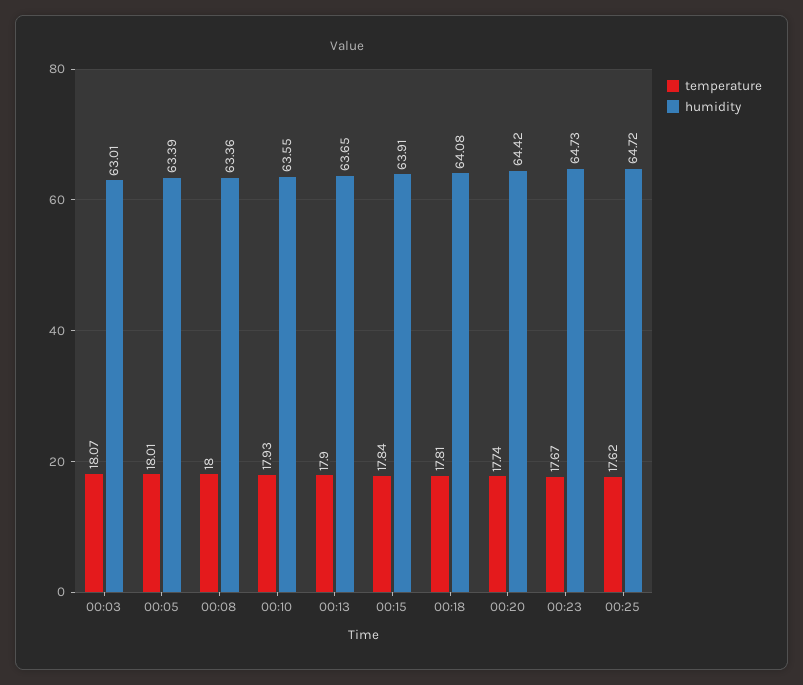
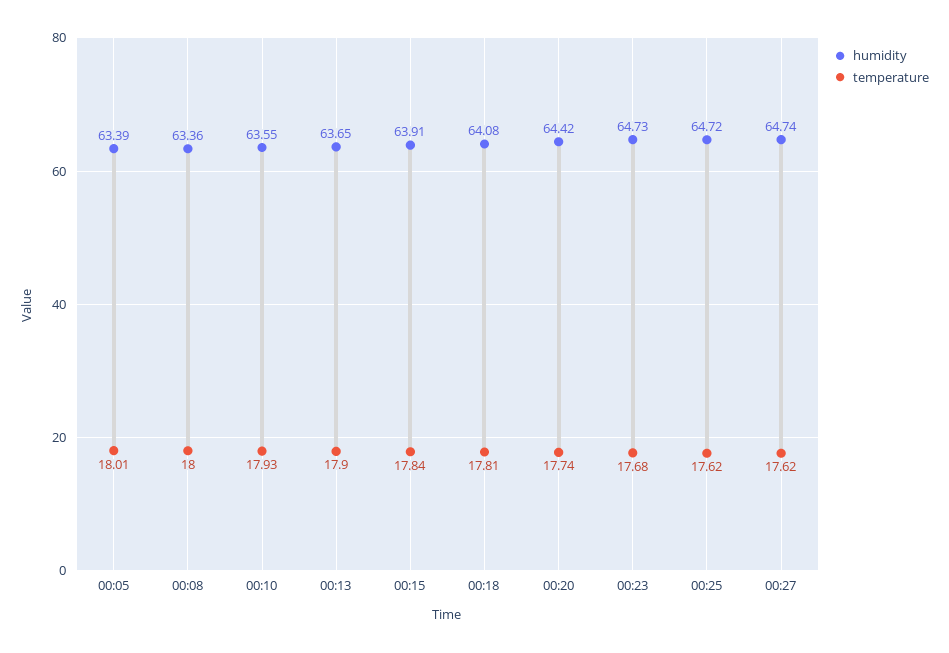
temperature, 00:03: 18.07 -> none
humidity, 00:03: 63.01 -> none
temperature, 00:23: 17.67 -> 17.68
humidity, 00:27: none -> 64.74
temperature, 00:27: none -> 17.62

